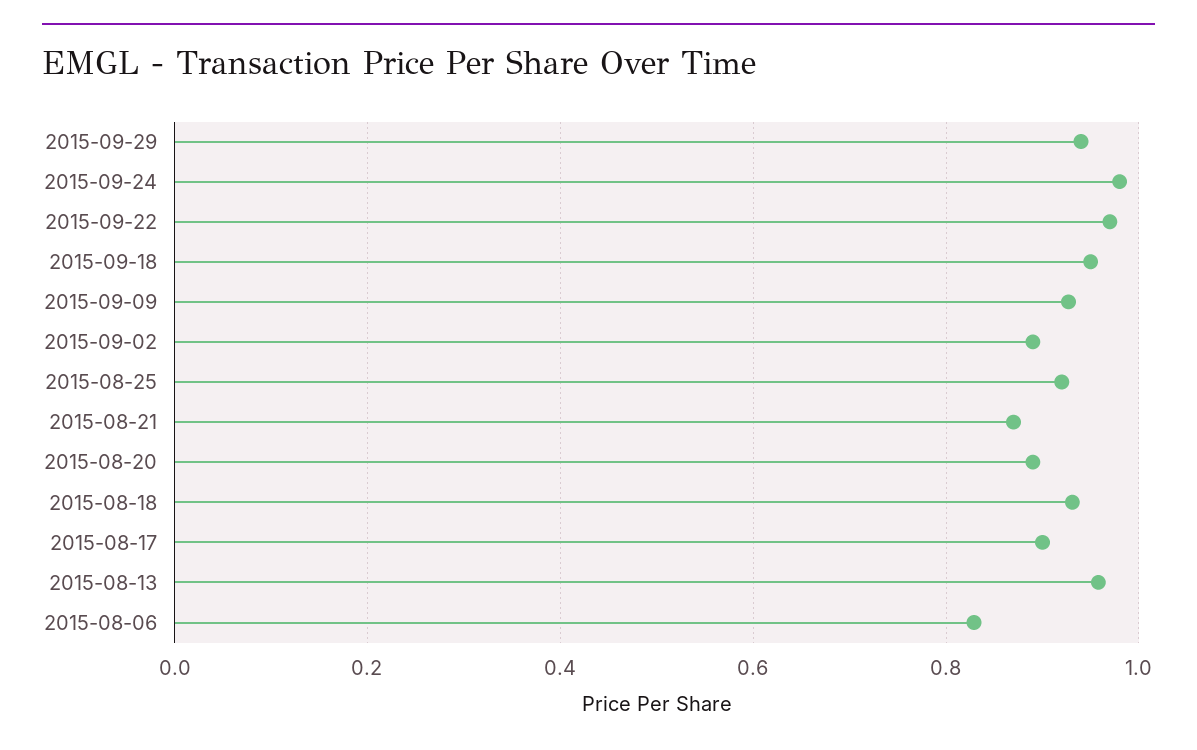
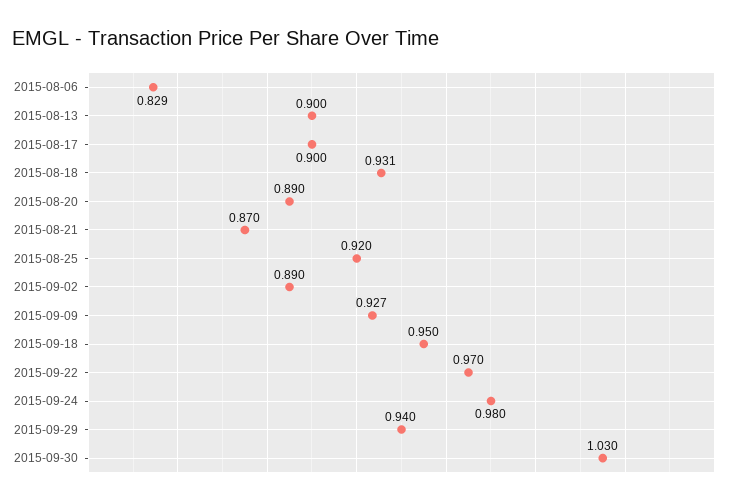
2015-08-13: 0.96 -> 0.9
2015-09-30: none -> 1.03

